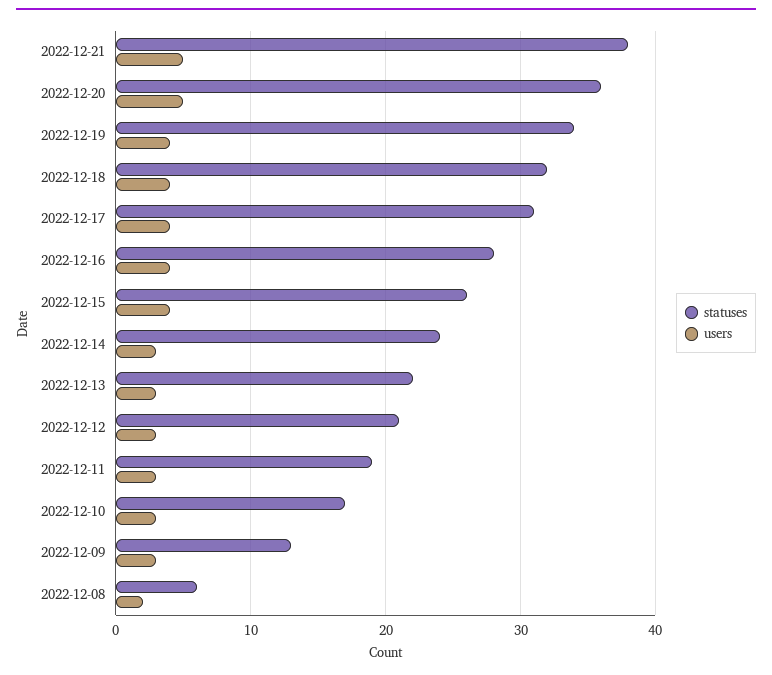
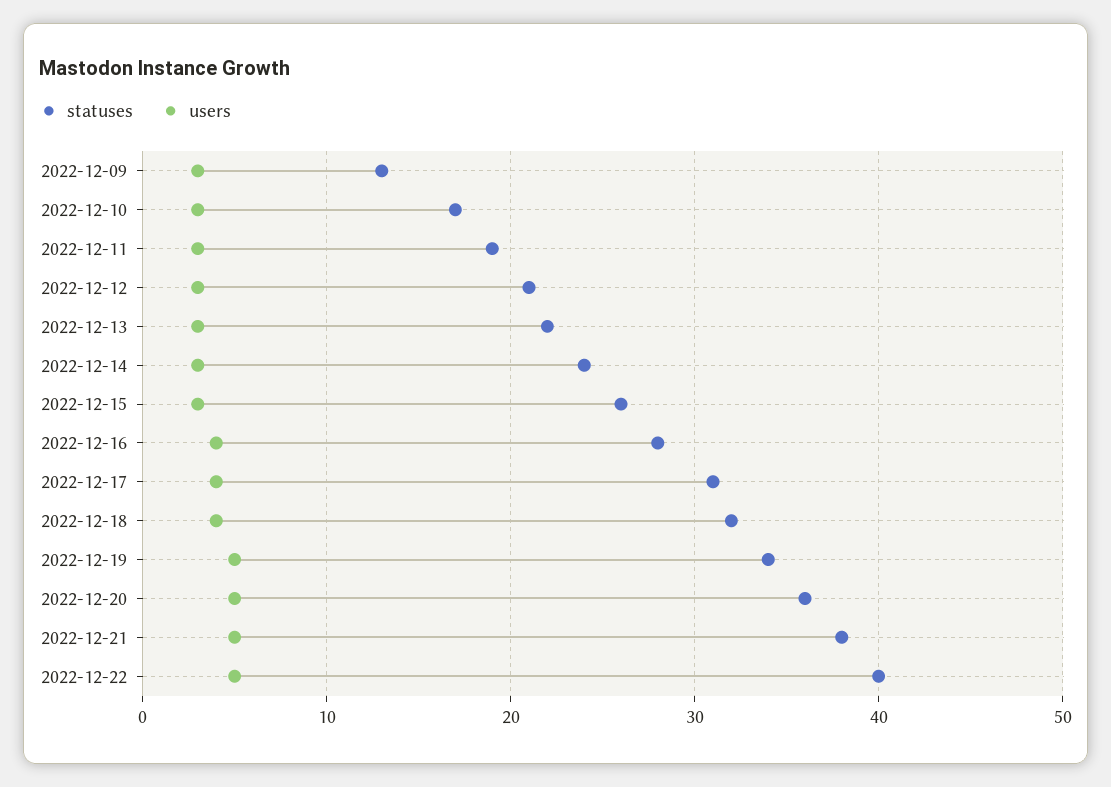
users, 2022-12-19: 4 -> 5
users, 2022-12-15: 4 -> 3
statuses, 2022-12-08: 6 -> none
users, 2022-12-08: 2 -> none
statuses, 2022-12-22: none -> 40
users, 2022-12-22: none -> 5

